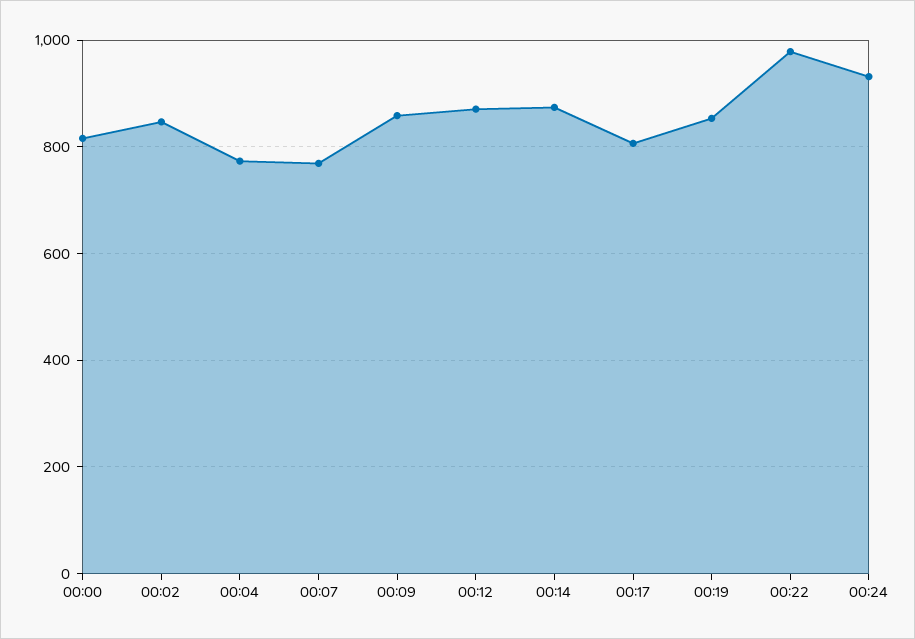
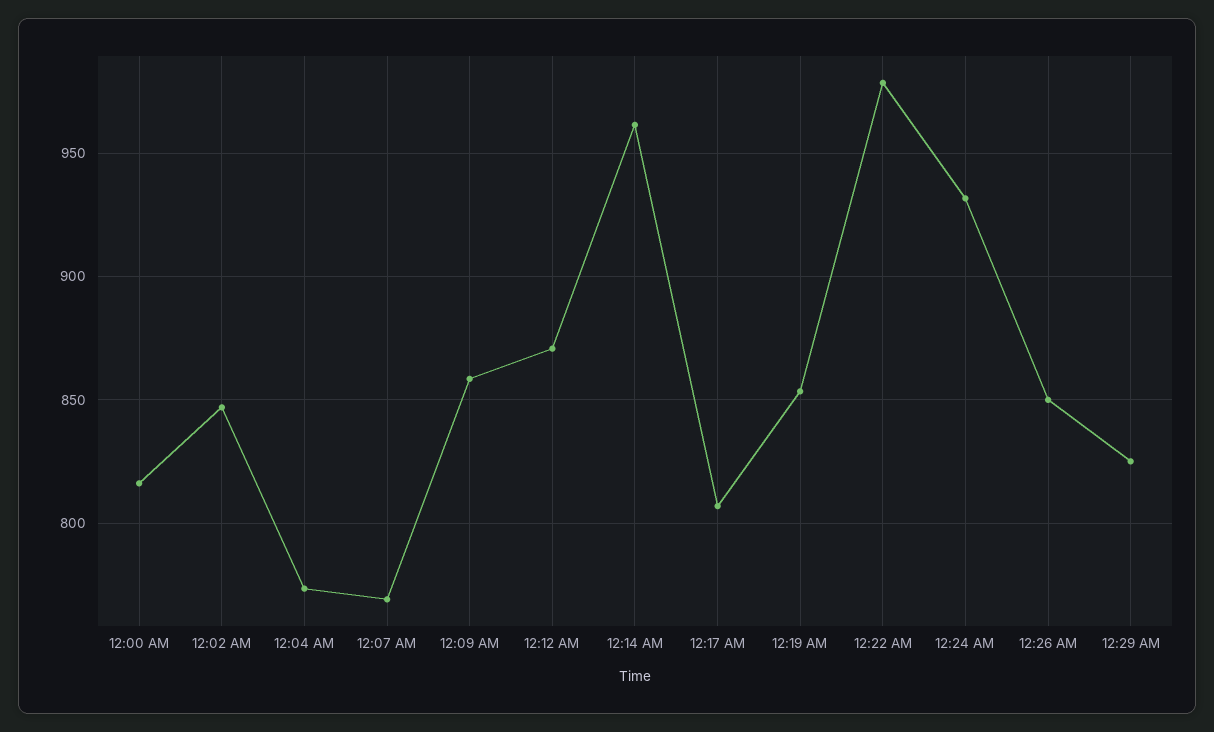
00:14: 880 -> 960
12:26 AM: none -> 850
12:29 AM: none -> 825

